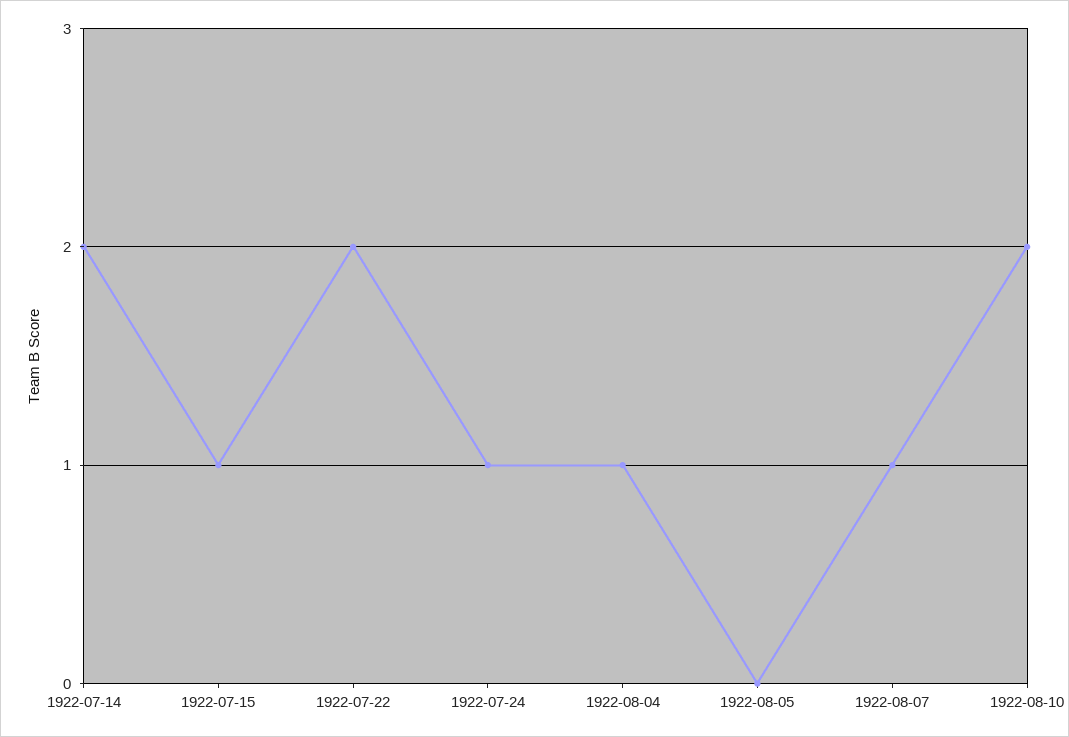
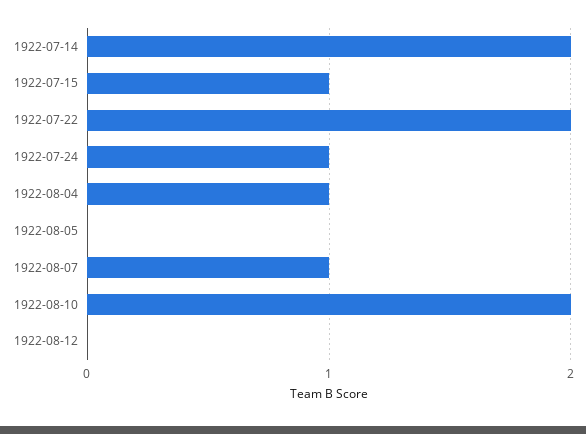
1922-08-12: none -> 0

